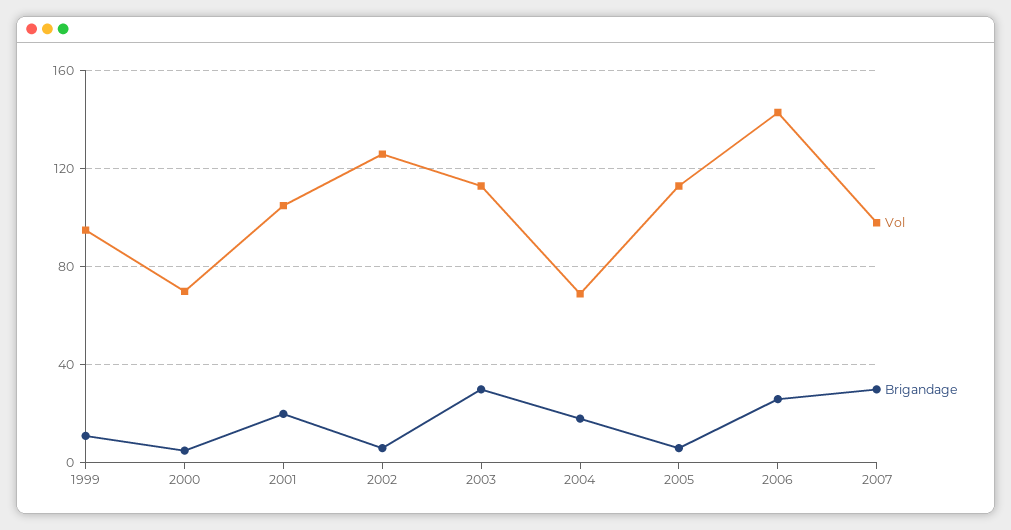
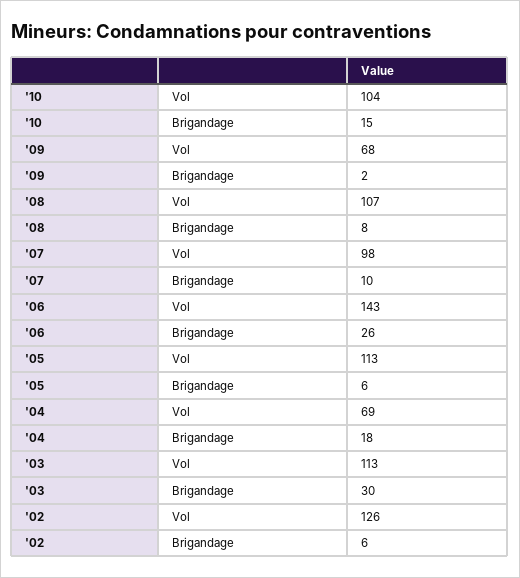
Vol, 1999: 95 -> none
Brigandage, 1999: 10 -> none
Vol, 2000: 70 -> none
Brigandage, 2000: 5 -> none
Vol, 2001: 105 -> none
Brigandage, 2001: 20 -> none
Brigandage, 2007: 30 -> 10
Vol, '10: none -> 104
Brigandage, '10: none -> 15
Vol, '09: none -> 68
Brigandage, '09: none -> 2
Vol, '08: none -> 107
Brigandage, '08: none -> 8

